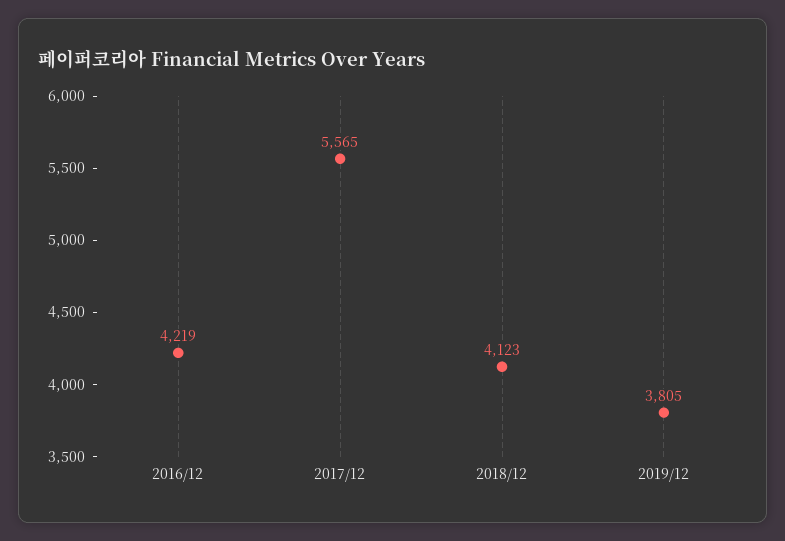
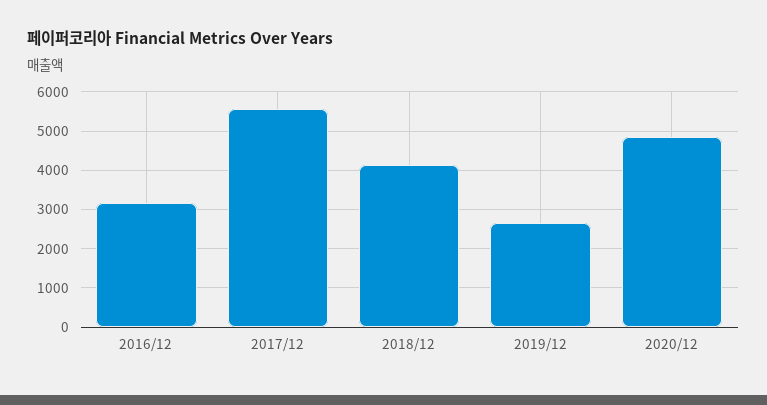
2016/12: 4219 -> 3200
2019/12: 3805 -> 2600
2020/12: none -> 4800

